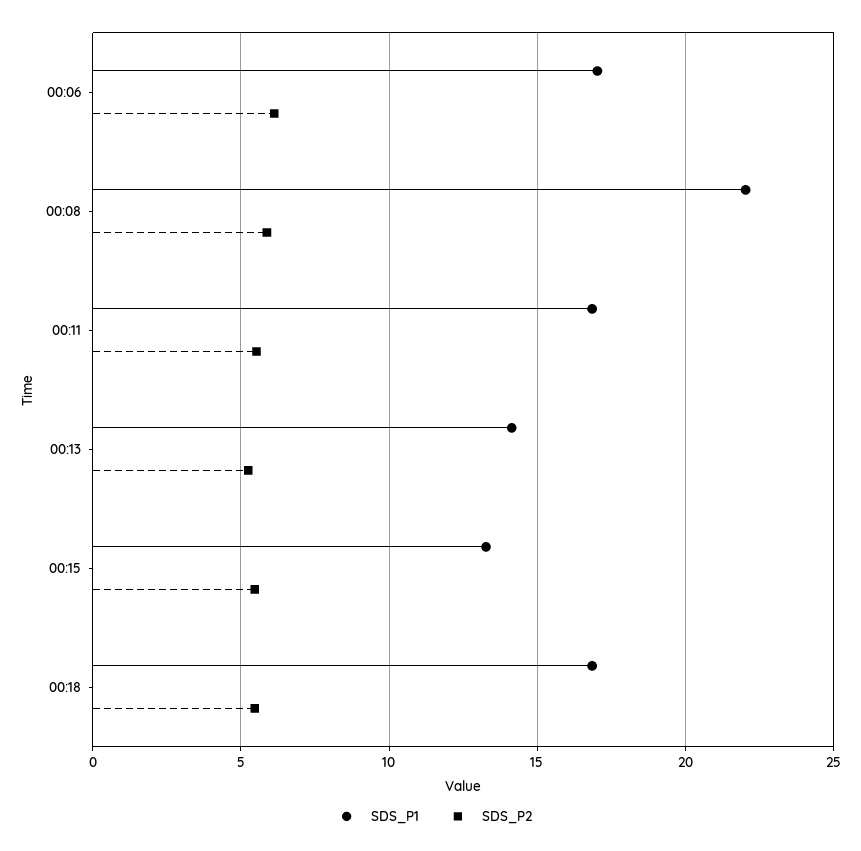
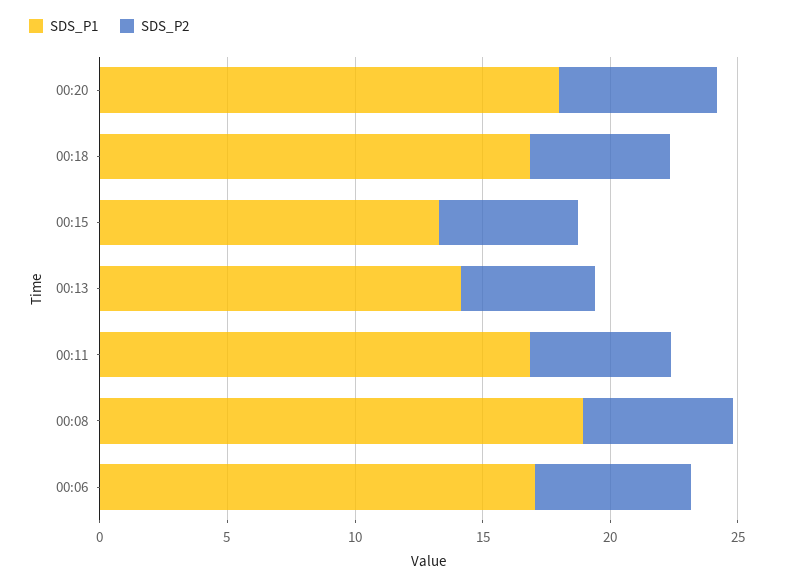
SDS_P1, 00:08: 22 -> 19
SDS_P1, 00:20: none -> 18
SDS_P2, 00:20: none -> 6

